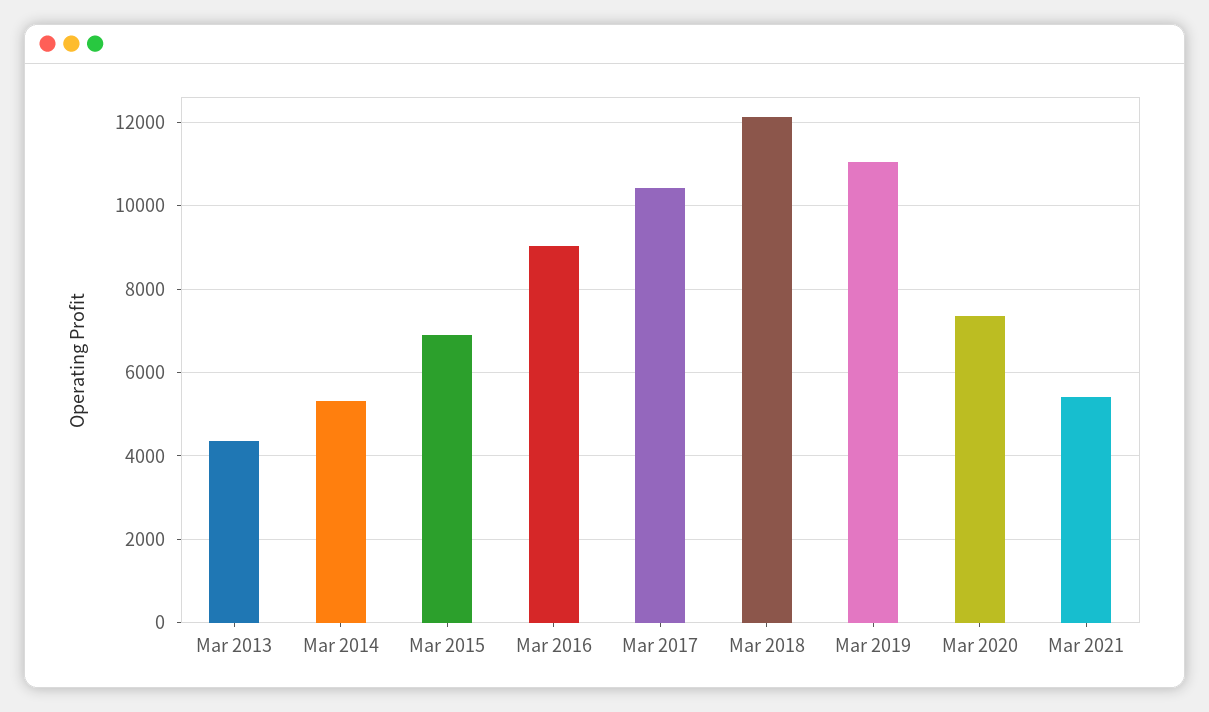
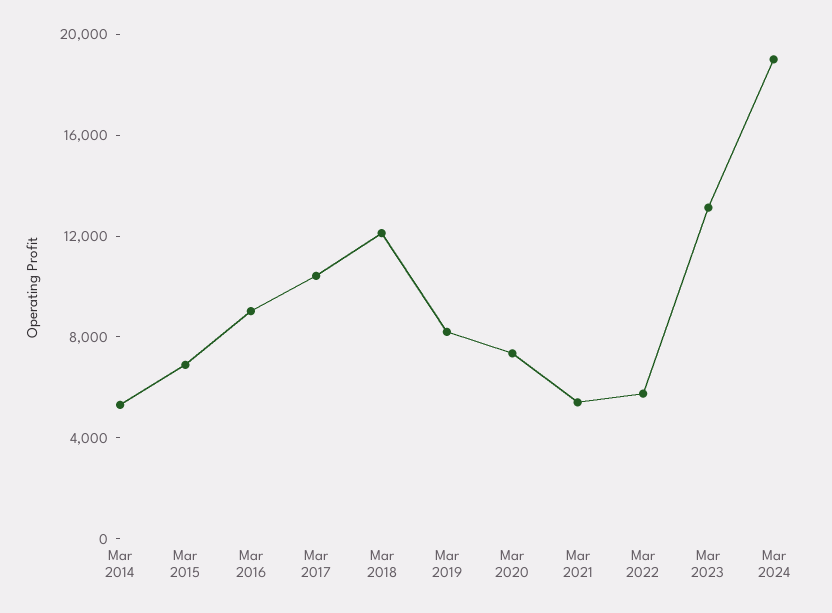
Mar 2013: 4400 -> none
Mar 2019: 11000 -> 8000
Mar 2022: none -> 6000
Mar 2023: none -> 13000
Mar 2024: none -> 19000

